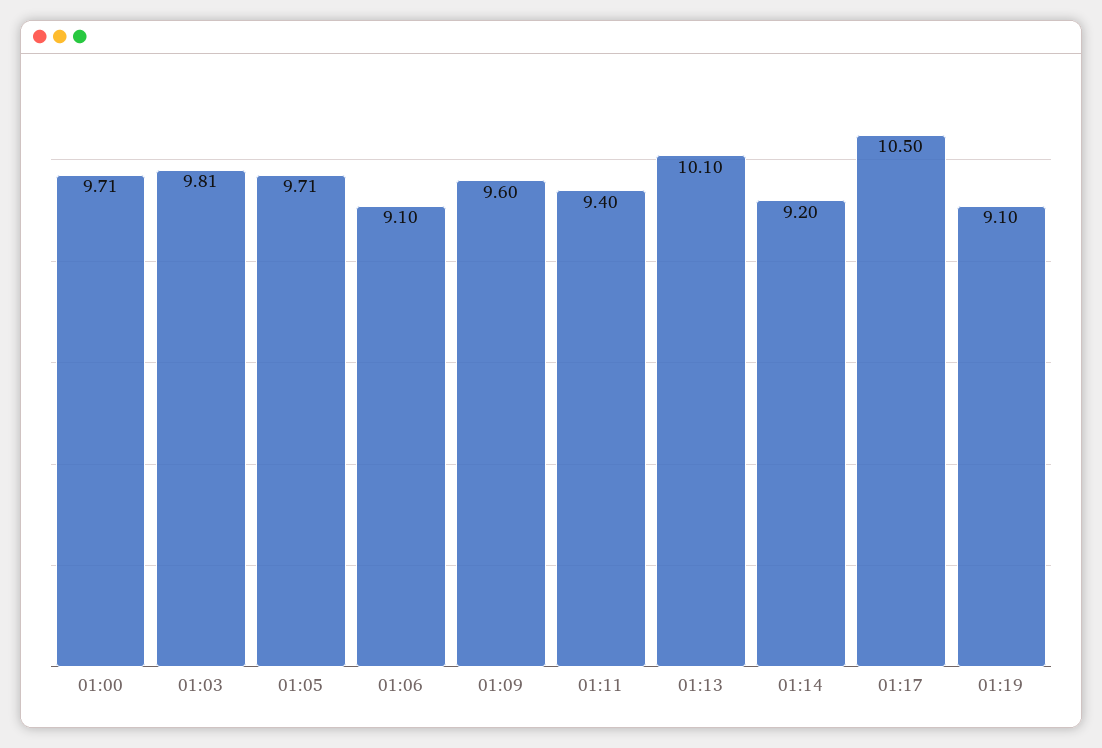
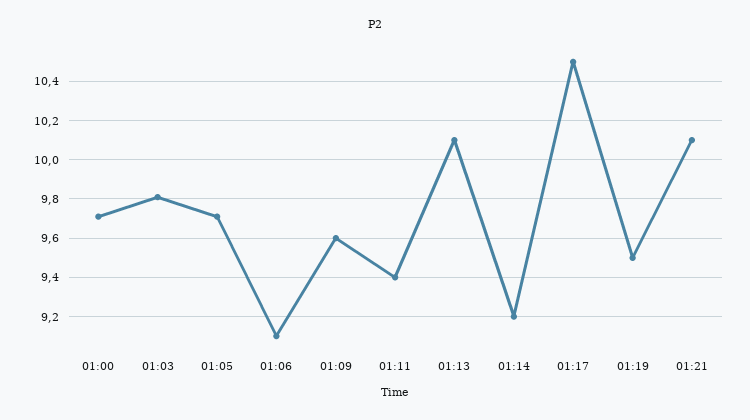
01:19: 9.1 -> 9.5
01:21: none -> 10.1

